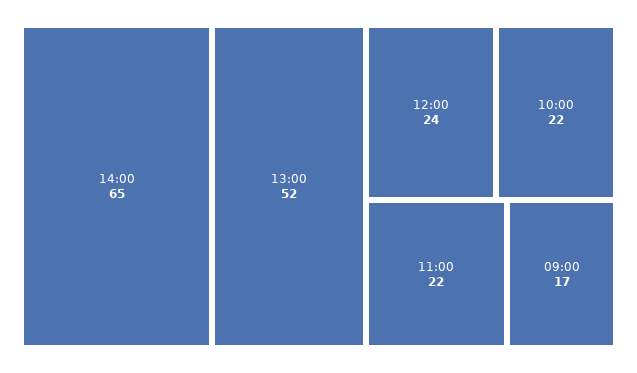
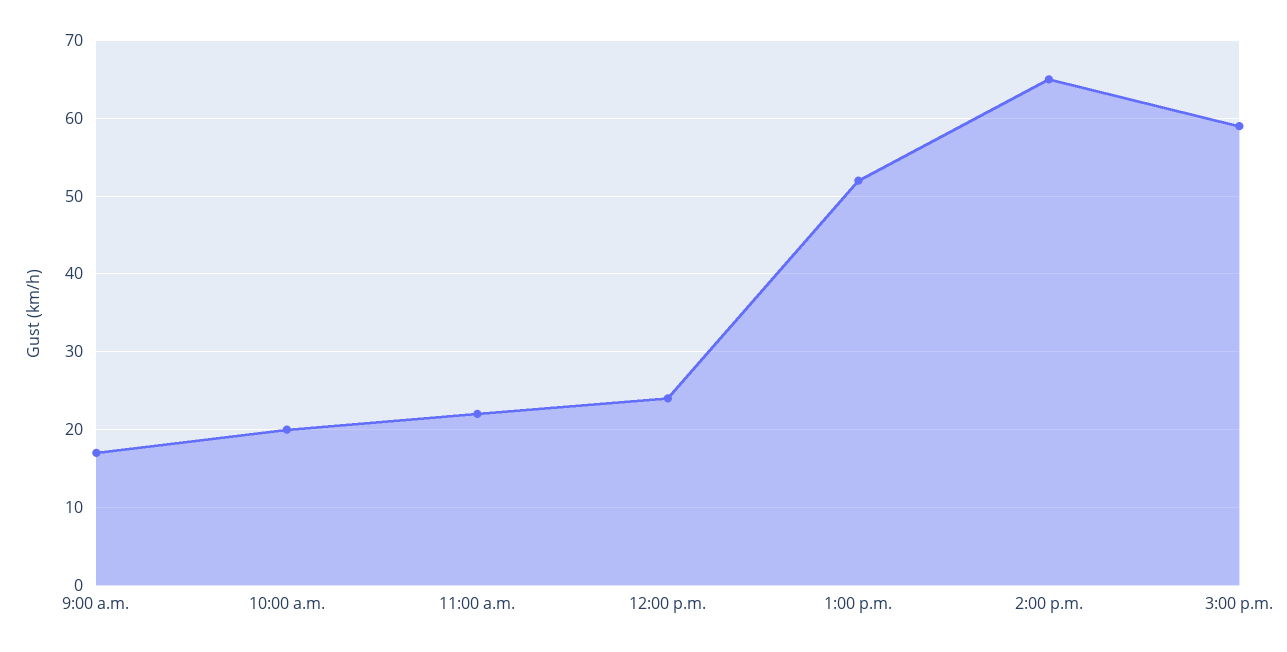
10:00: 22 -> 20
3:00 p.m.: none -> 59

